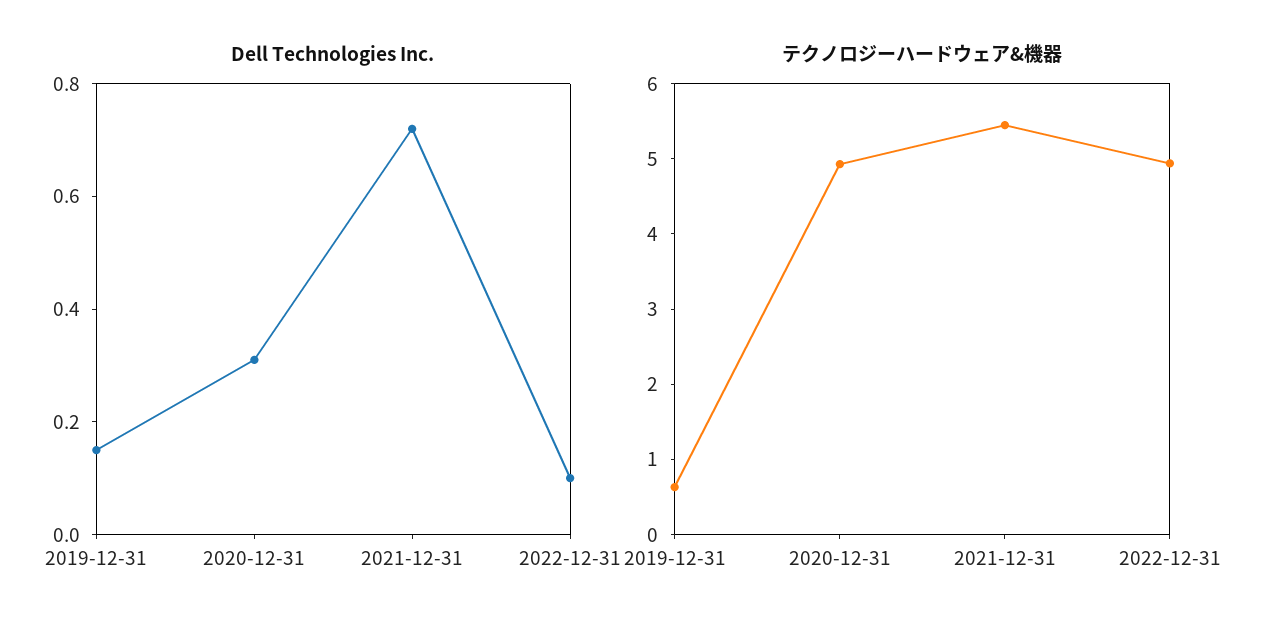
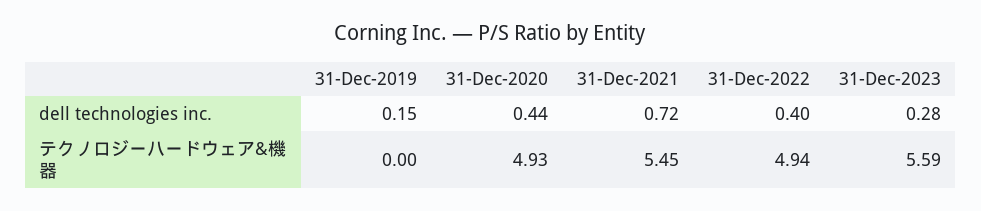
Dell Technologies Inc., 2020-12-31: 0.3 -> 0.44
Dell Technologies Inc., 2022-12-31: 0.1 -> 0.4
テクノロジーハードウェア&機器, 2019-12-31: 0.6 -> 0
Dell Technologies Inc., 31-Dec-2023: none -> 0.28
テクノロジーハードウェア&機器, 31-Dec-2023: none -> 5.59

